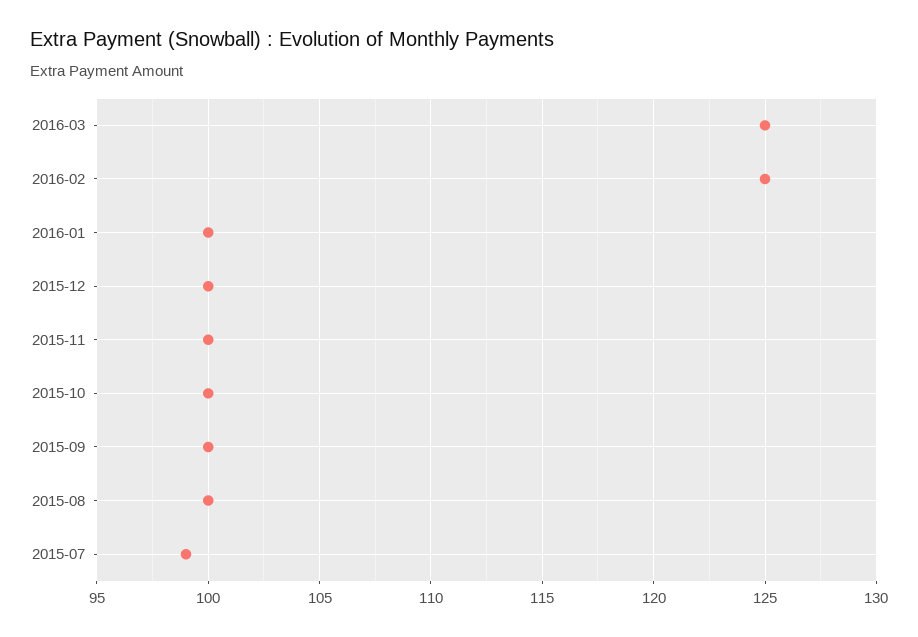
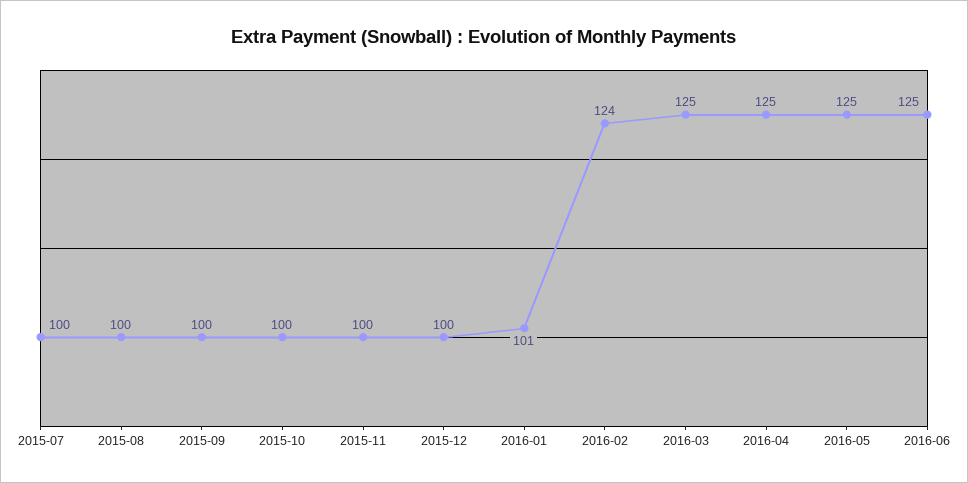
2016-02: 125 -> 124
2016-01: 100 -> 101
2015-07: 99 -> 100
2016-04: none -> 125
2016-05: none -> 125
2016-06: none -> 125

